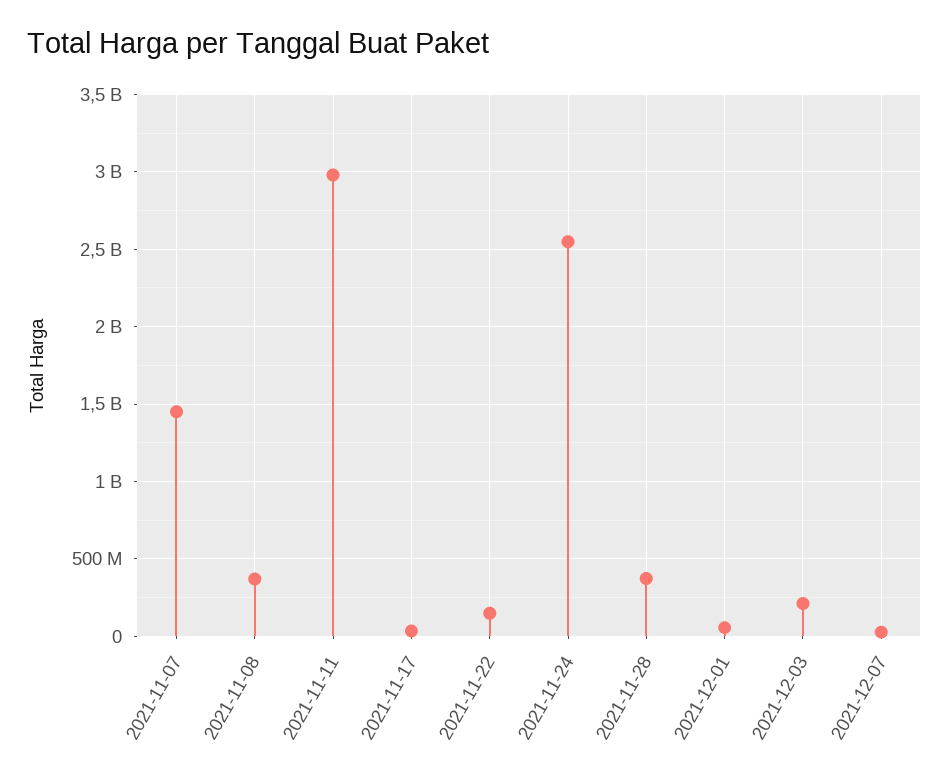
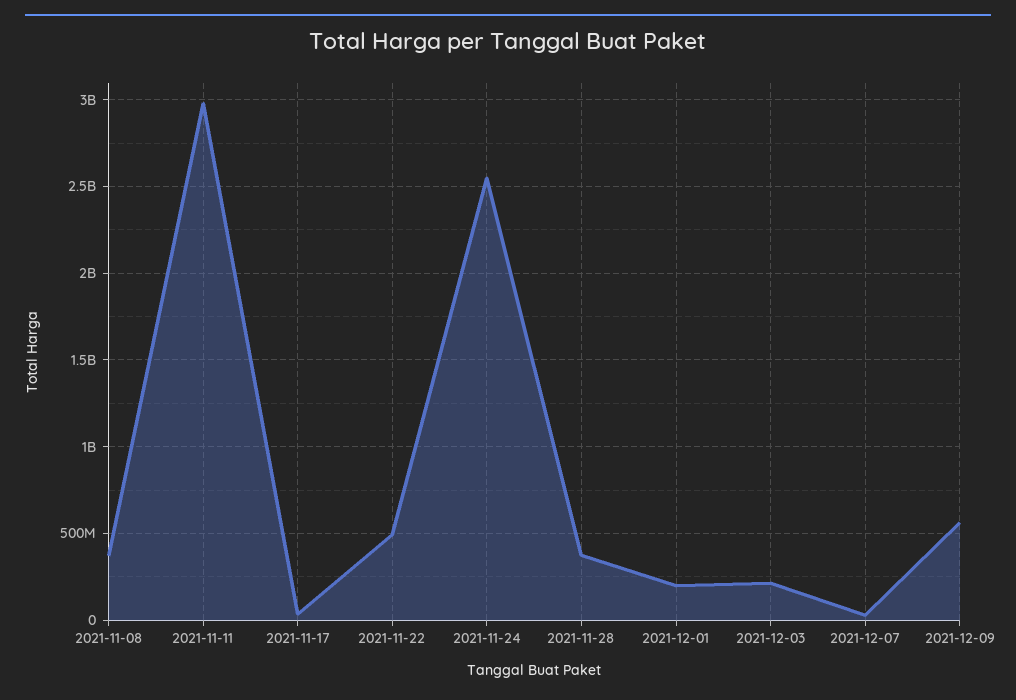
2021-11-07: 1450000000 -> none
2021-11-22: 150000000 -> 500000000
2021-12-01: 50000000 -> 200000000
2021-12-09: none -> 550000000

